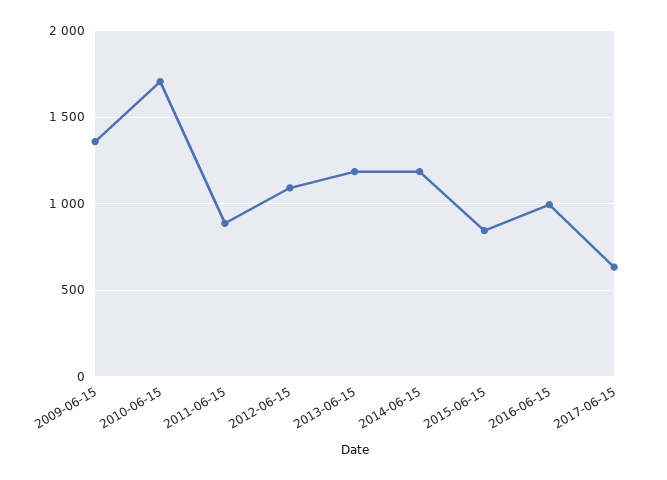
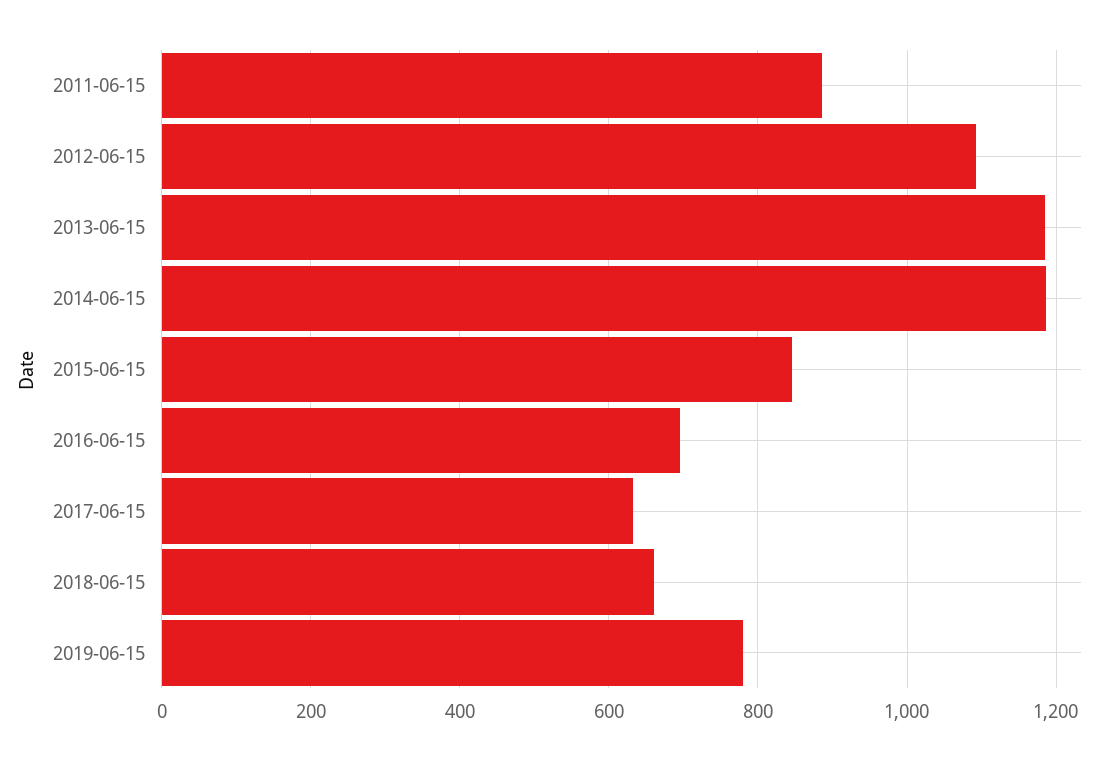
2009-06-15: 1350 -> none
2010-06-15: 1700 -> none
2016-06-15: 1000 -> 700
2018-06-15: none -> 660
2019-06-15: none -> 780

